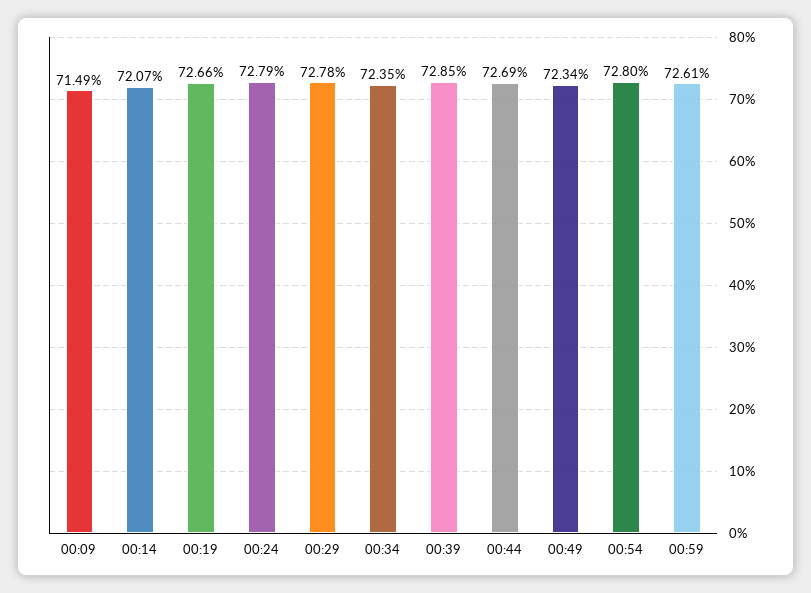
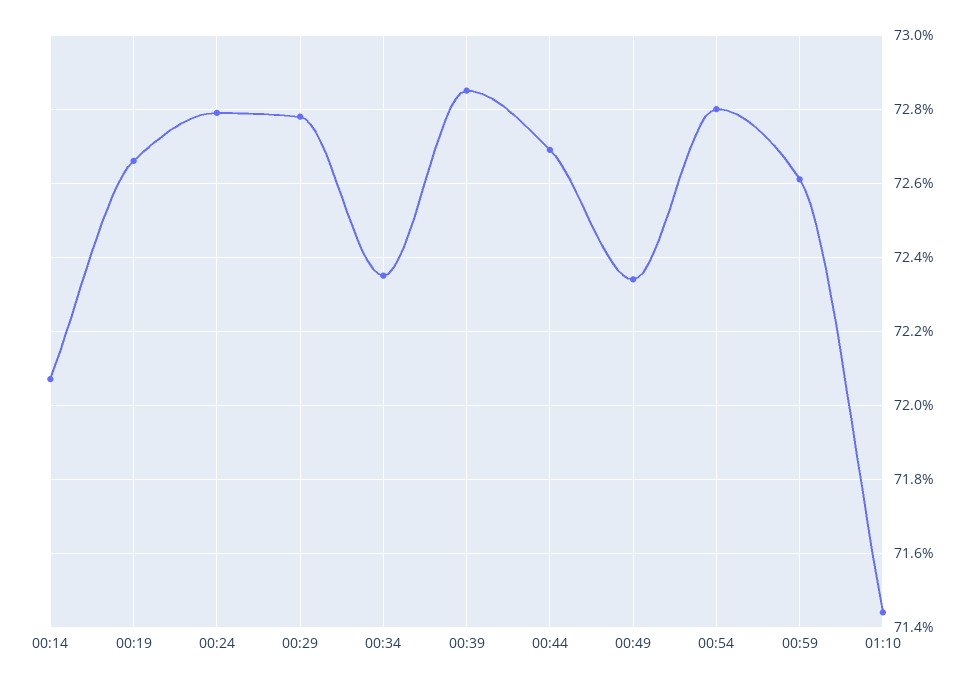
00:09: 71.49 -> none
01:10: none -> 71.45

